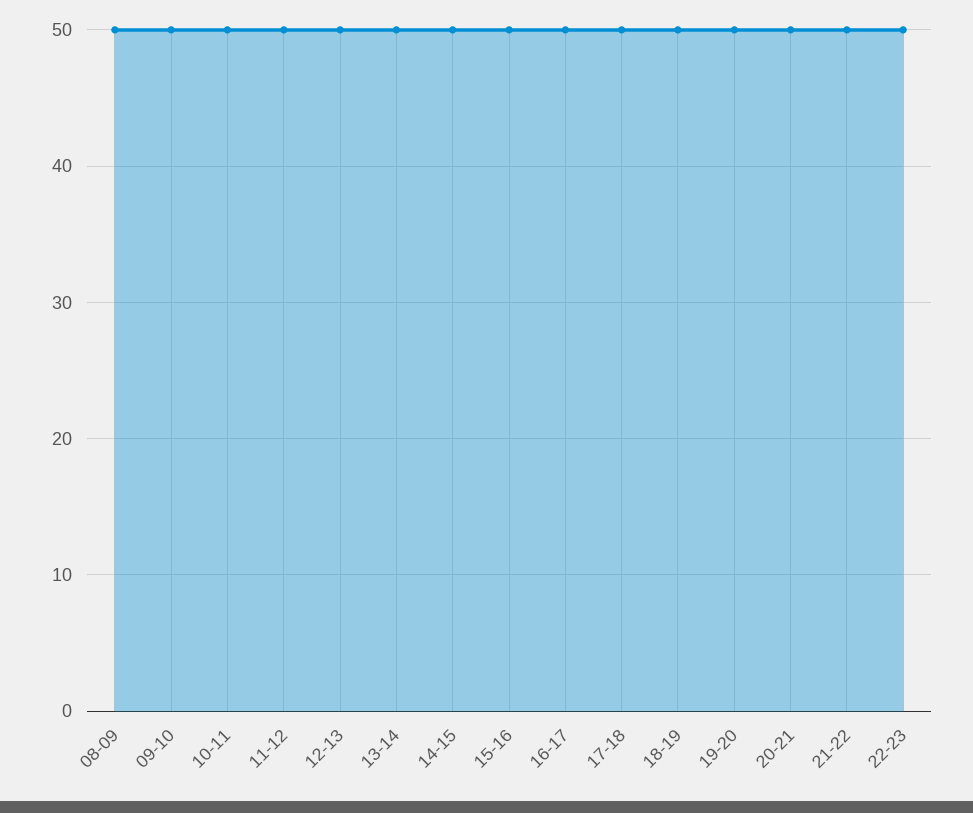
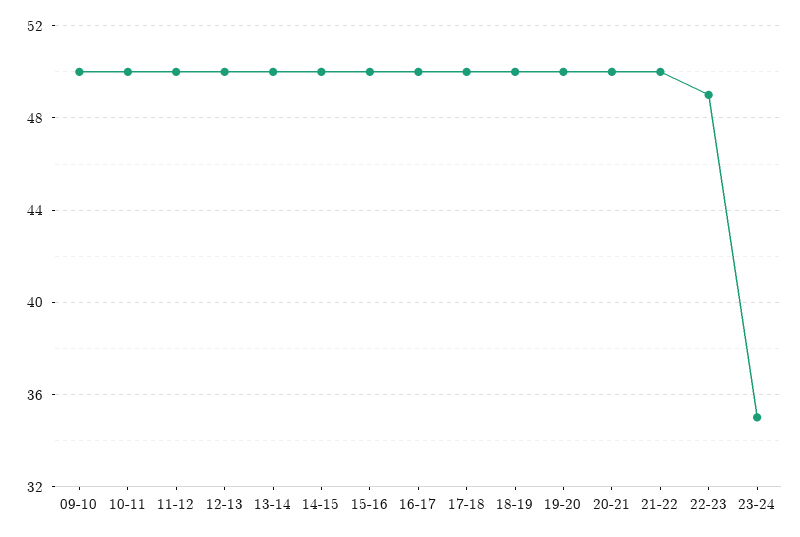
08-09: 50 -> none
22-23: 50 -> 49
23-24: none -> 35

